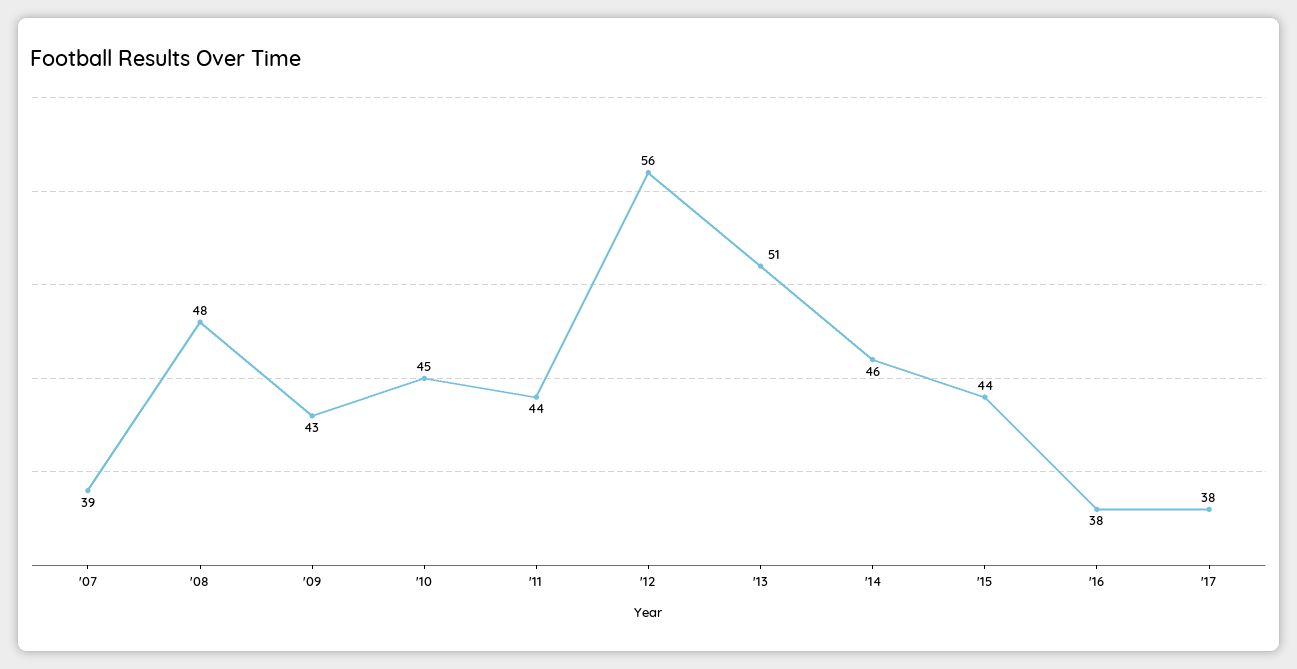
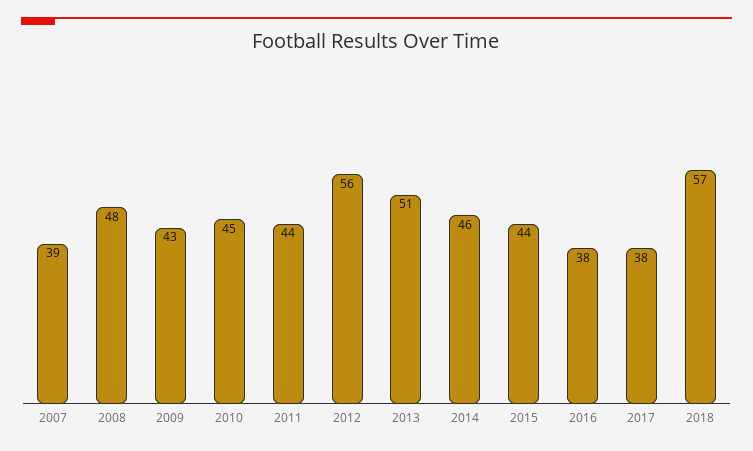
2018: none -> 57

